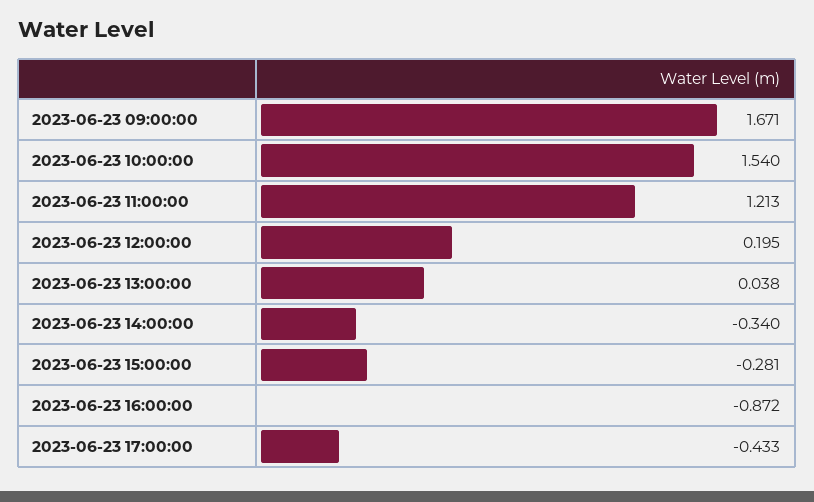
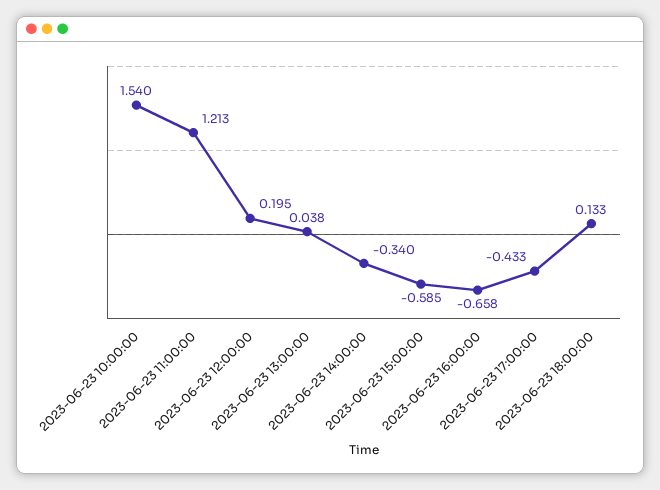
2023-06-23 09:00:00: 1.671 -> none
2023-06-23 15:00:00: -0.281 -> -0.585
2023-06-23 16:00:00: -0.872 -> -0.658
2023-06-23 18:00:00: none -> 0.133

